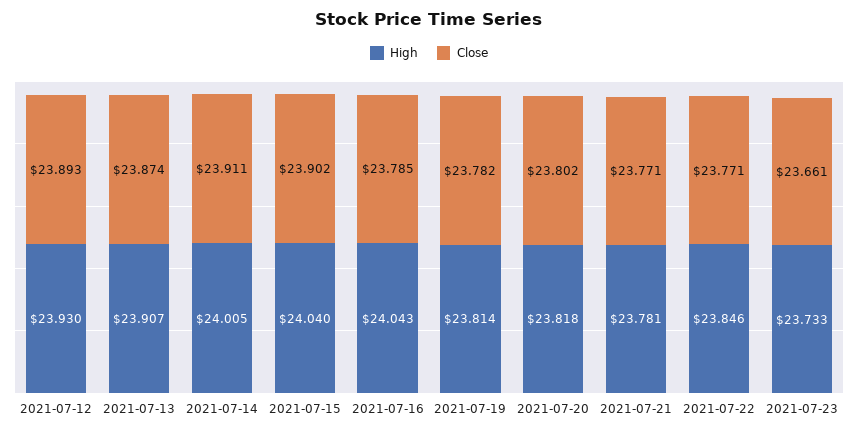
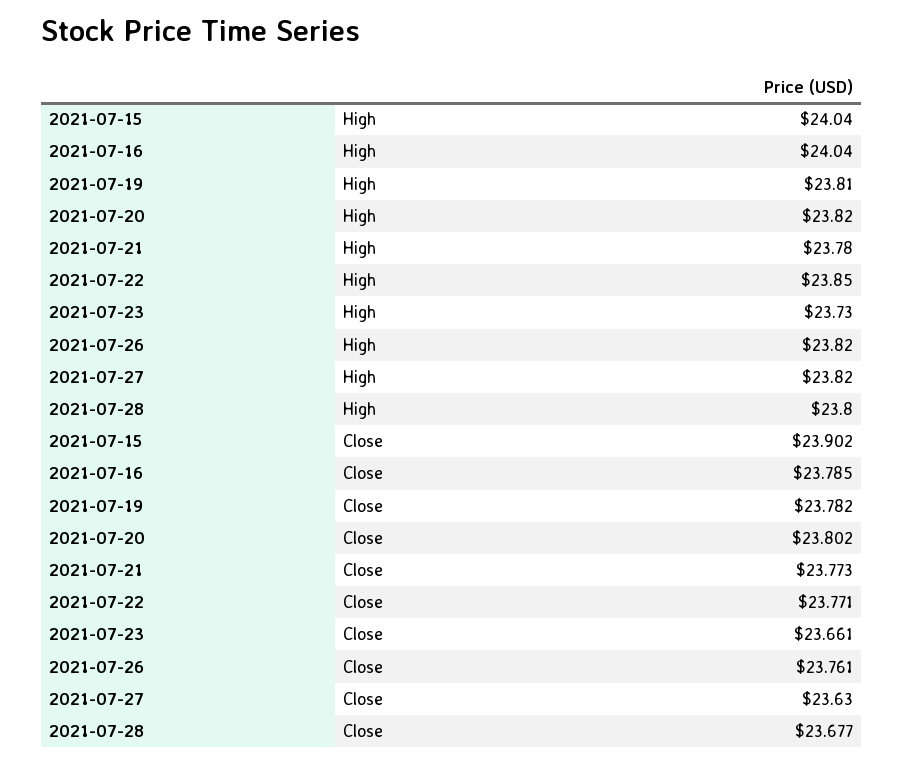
High, 2021-07-12: 23.93 -> none
Close, 2021-07-12: 23.893 -> none
High, 2021-07-13: 23.907 -> none
Close, 2021-07-13: 23.874 -> none
High, 2021-07-14: 24.005 -> none
Close, 2021-07-14: 23.911 -> none
Close, 2021-07-21: 23.771 -> 23.773
High, 2021-07-26: none -> 23.82
High, 2021-07-27: none -> 23.82
High, 2021-07-28: none -> 23.8
Close, 2021-07-26: none -> 23.761
Close, 2021-07-27: none -> 23.63
Close, 2021-07-28: none -> 23.677

